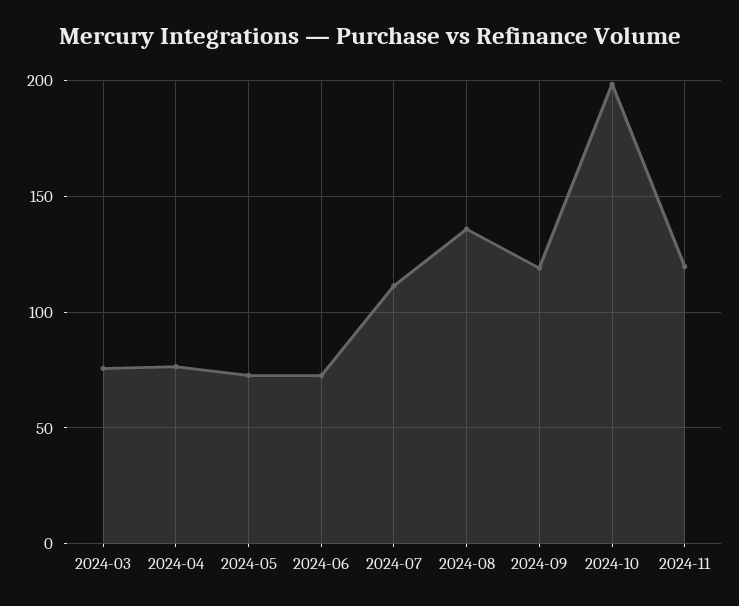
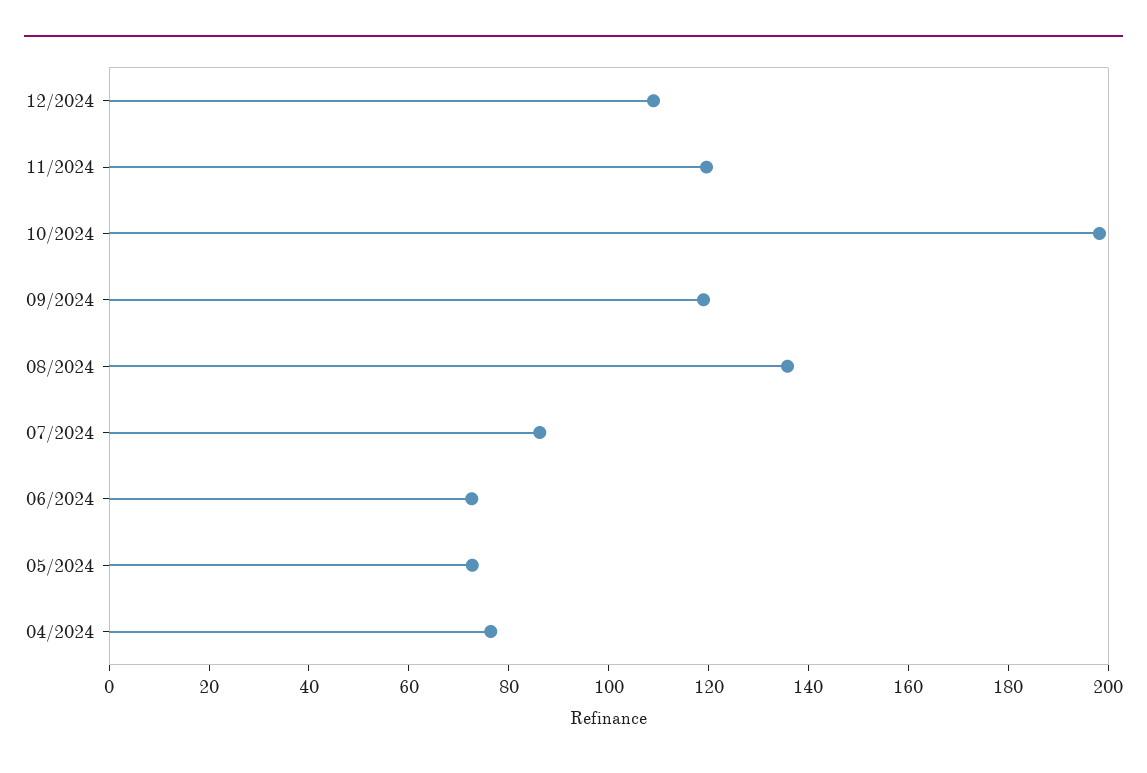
2024-03: 75 -> none
2024-07: 110 -> 85
12/2024: none -> 110

